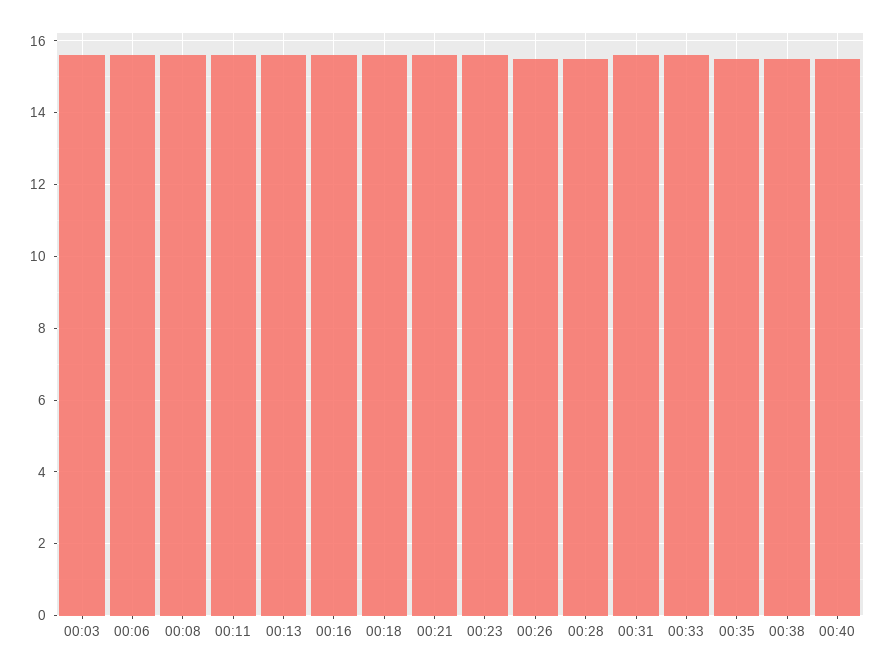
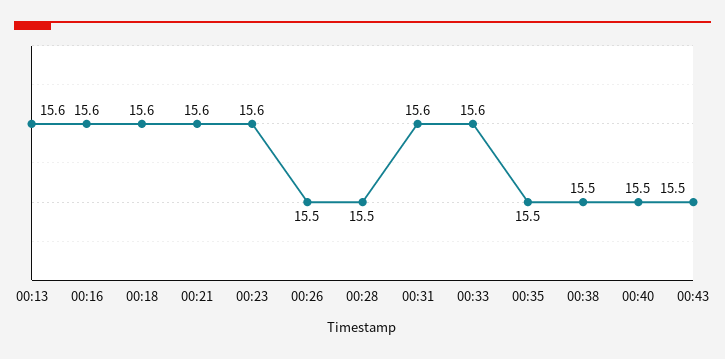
00:03: 15.5 -> none
00:06: 15.5 -> none
00:08: 15.5 -> none
00:11: 15.5 -> none
00:43: none -> 15.5

